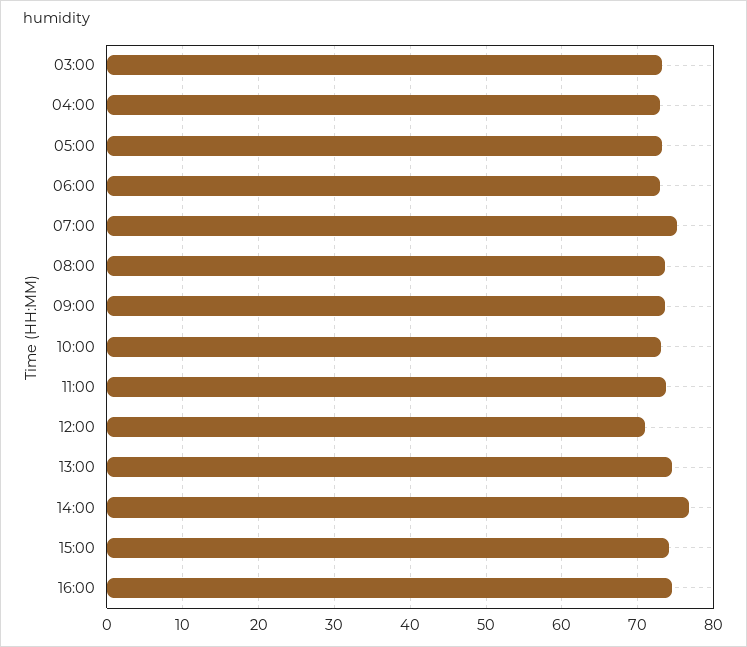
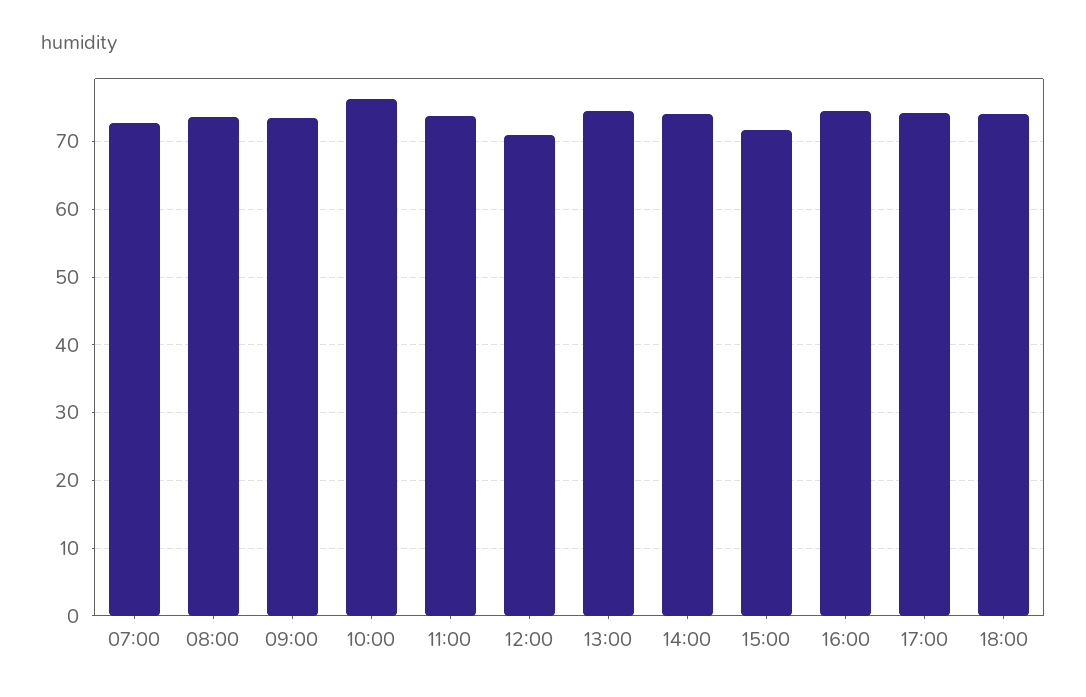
03:00: 73 -> none
04:00: 73 -> none
05:00: 73 -> none
06:00: 73 -> none
07:00: 75 -> 73
10:00: 73 -> 76
14:00: 77 -> 74
15:00: 74 -> 72
17:00: none -> 74
18:00: none -> 74

